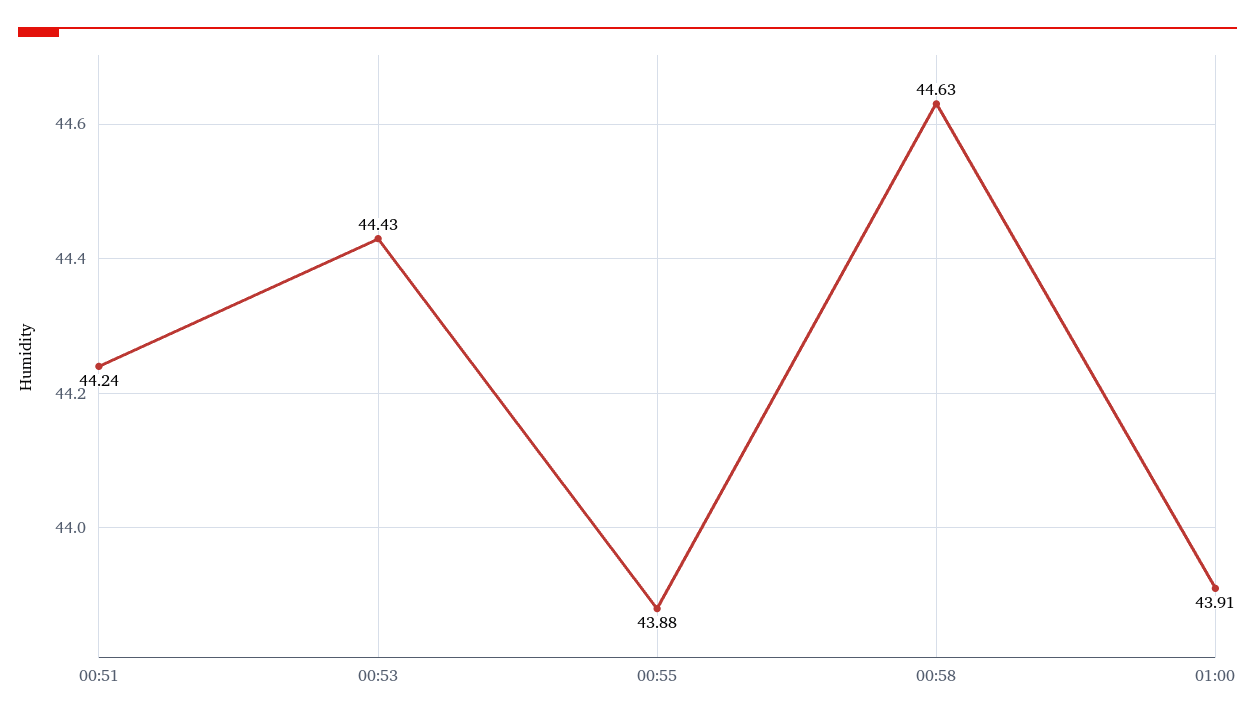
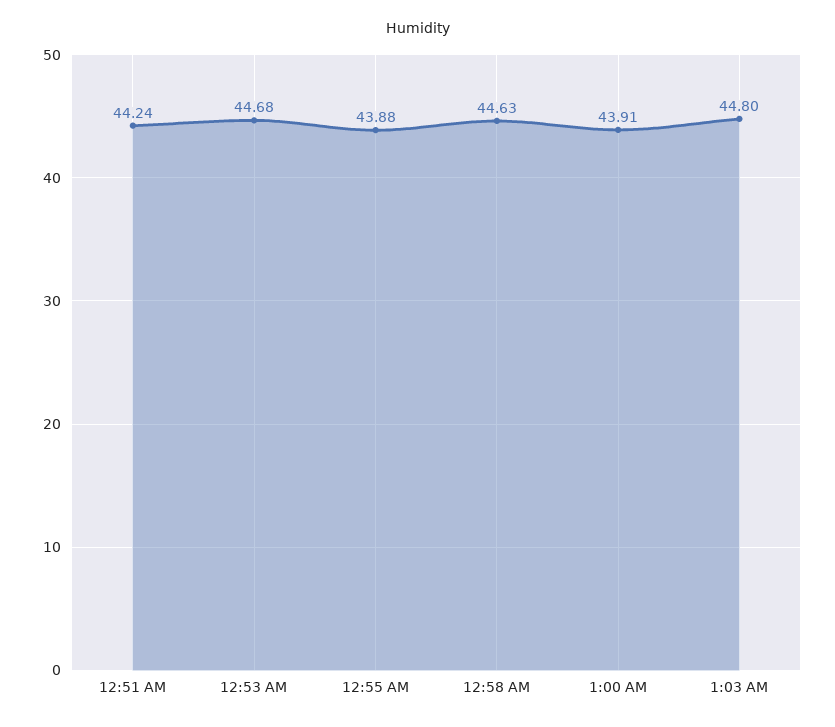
00:53: 44.43 -> 44.68
1:03 AM: none -> 44.8

